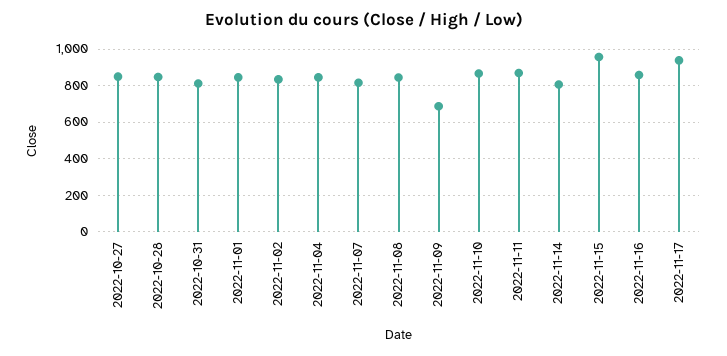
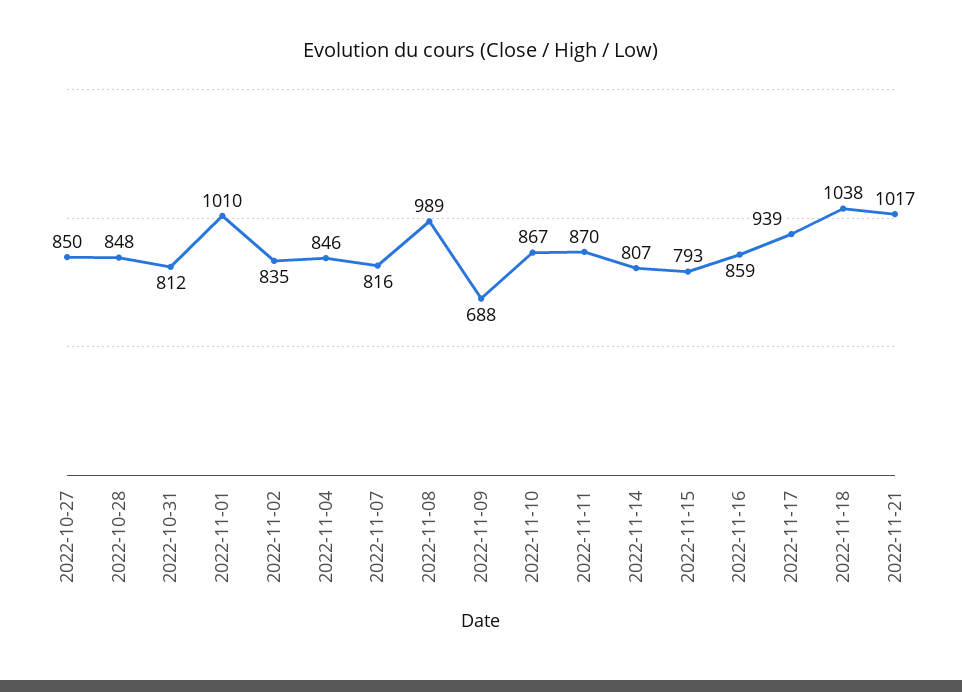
2022-11-01: 850 -> 1010
2022-11-08: 850 -> 989
2022-11-15: 950 -> 793
2022-11-18: none -> 1038
2022-11-21: none -> 1017

